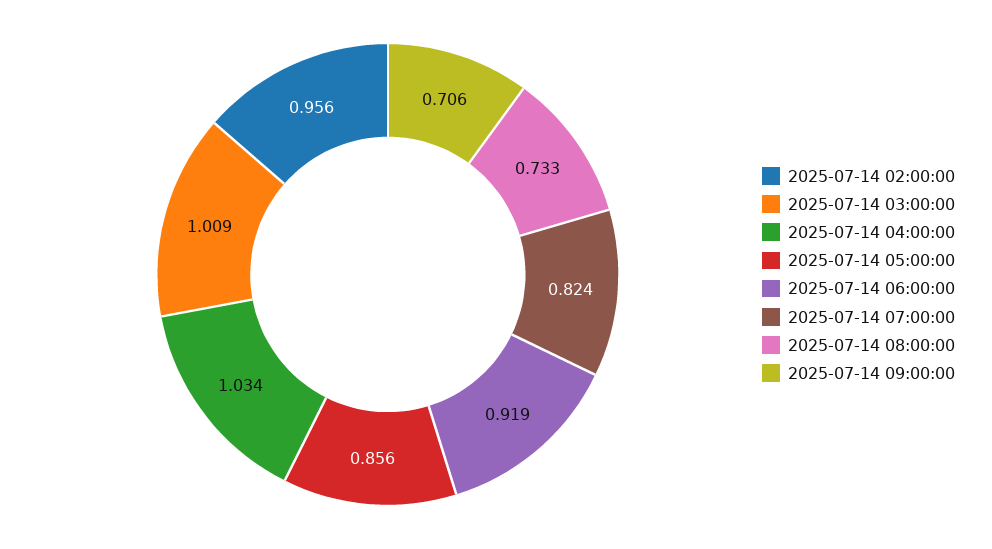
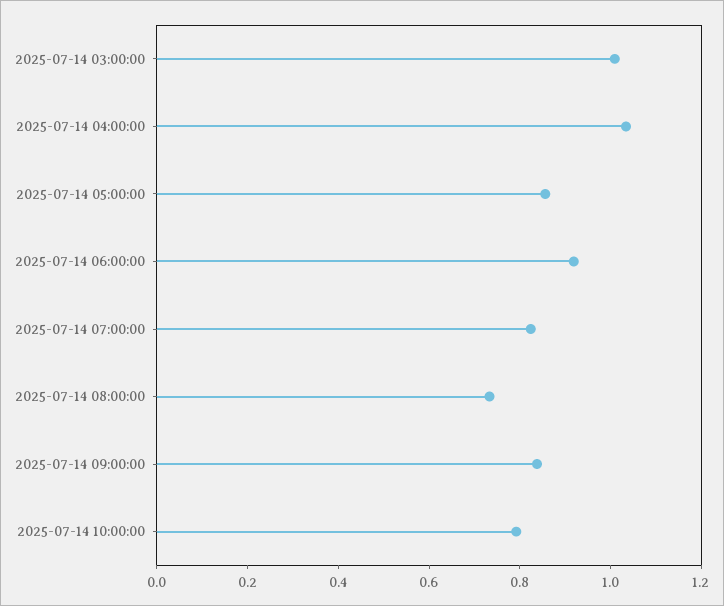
2025-07-14 02:00:00: 0.956 -> none
2025-07-14 09:00:00: 0.706 -> 0.85
2025-07-14 10:00:00: none -> 0.8

